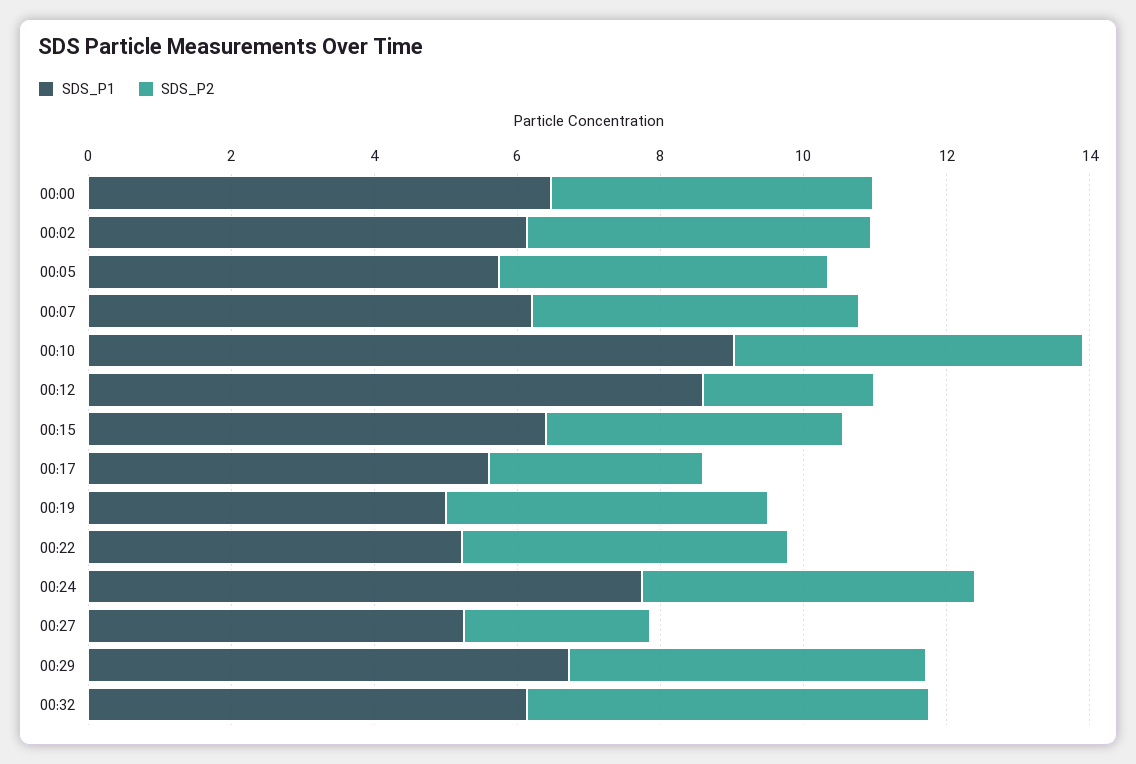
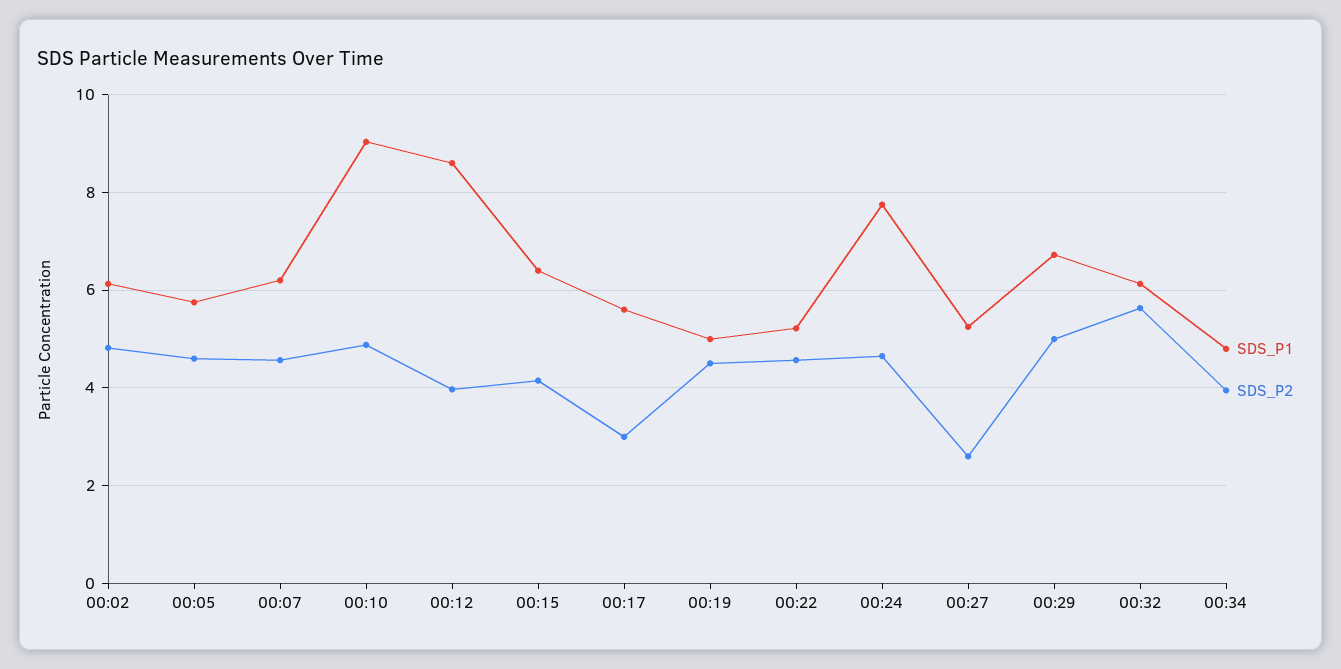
SDS_P1, 00:00: 6.5 -> none
SDS_P2, 00:00: 4.5 -> none
SDS_P2, 00:12: 2.5 -> 4
SDS_P1, 00:34: none -> 4.8
SDS_P2, 00:34: none -> 4

